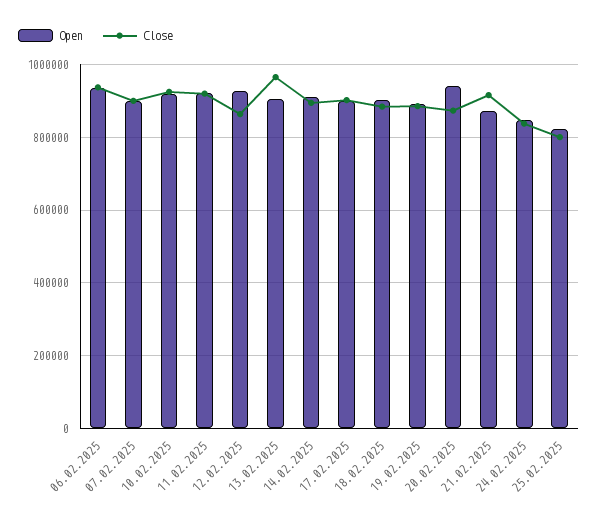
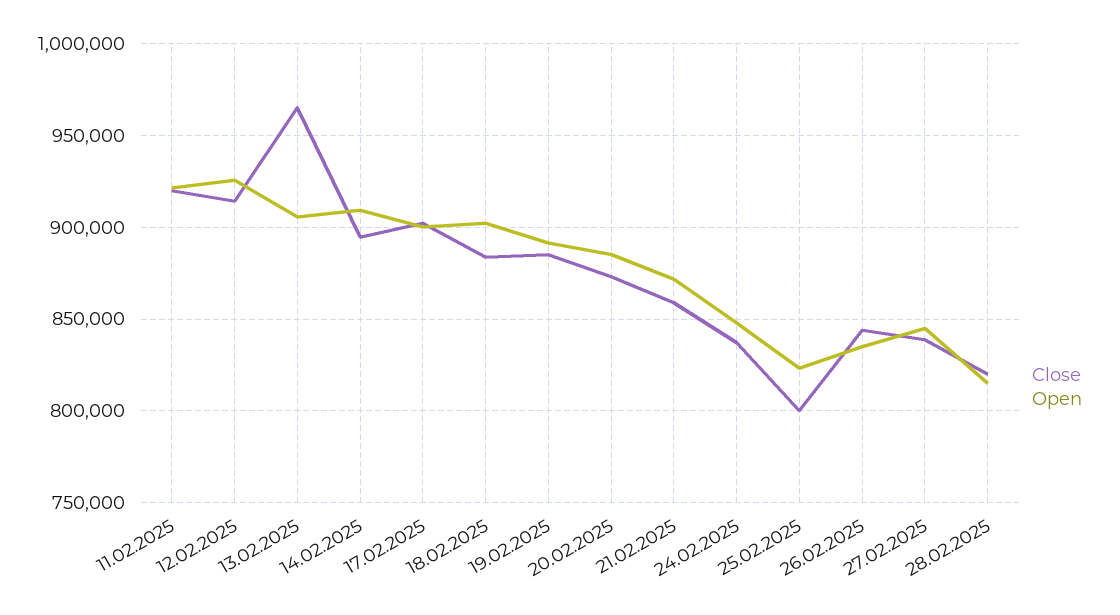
Open, 06.02.2025: 940000 -> none
Close, 06.02.2025: 940000 -> none
Open, 07.02.2025: 900000 -> none
Close, 07.02.2025: 900000 -> none
Open, 10.02.2025: 920000 -> none
Close, 10.02.2025: 920000 -> none
Close, 12.02.2025: 860000 -> 915000
Open, 20.02.2025: 940000 -> 885000
Close, 21.02.2025: 920000 -> 860000
Close, 26.02.2025: none -> 845000
Open, 26.02.2025: none -> 835000
Close, 27.02.2025: none -> 840000
Open, 27.02.2025: none -> 845000
Close, 28.02.2025: none -> 820000
Open, 28.02.2025: none -> 815000

